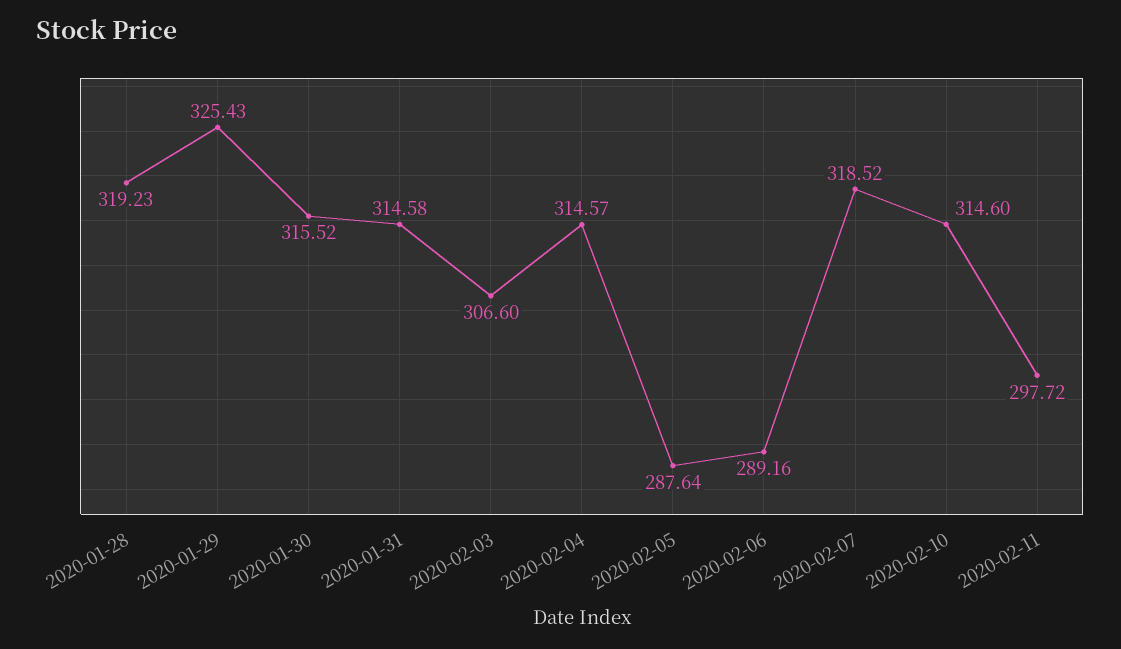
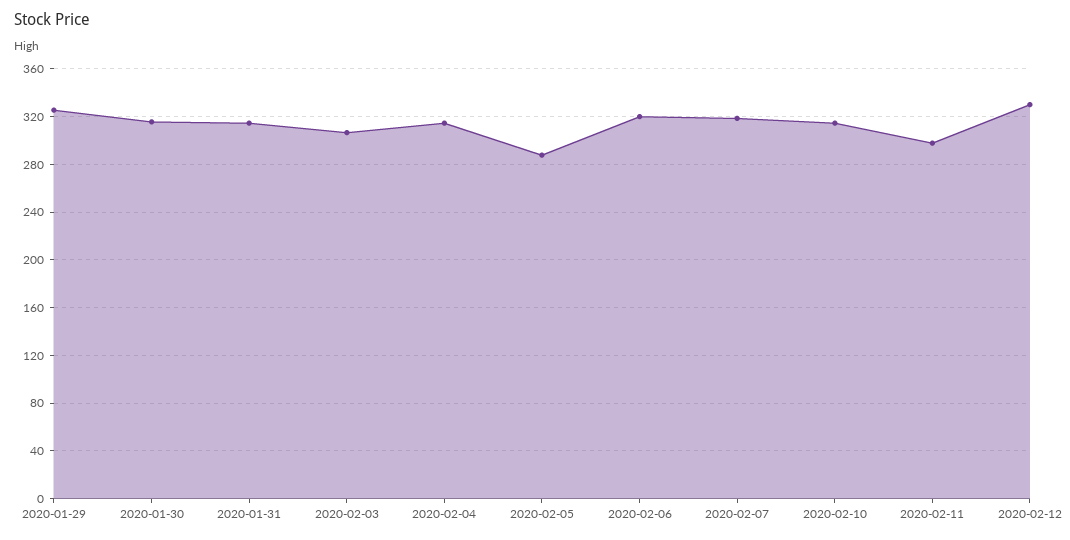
2020-01-28: 319.23 -> none
2020-02-06: 289.16 -> 320
2020-02-12: none -> 330

